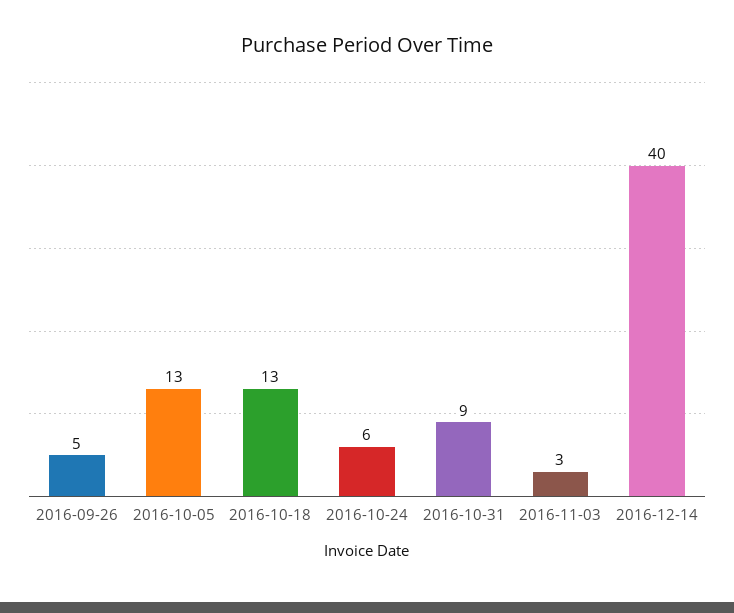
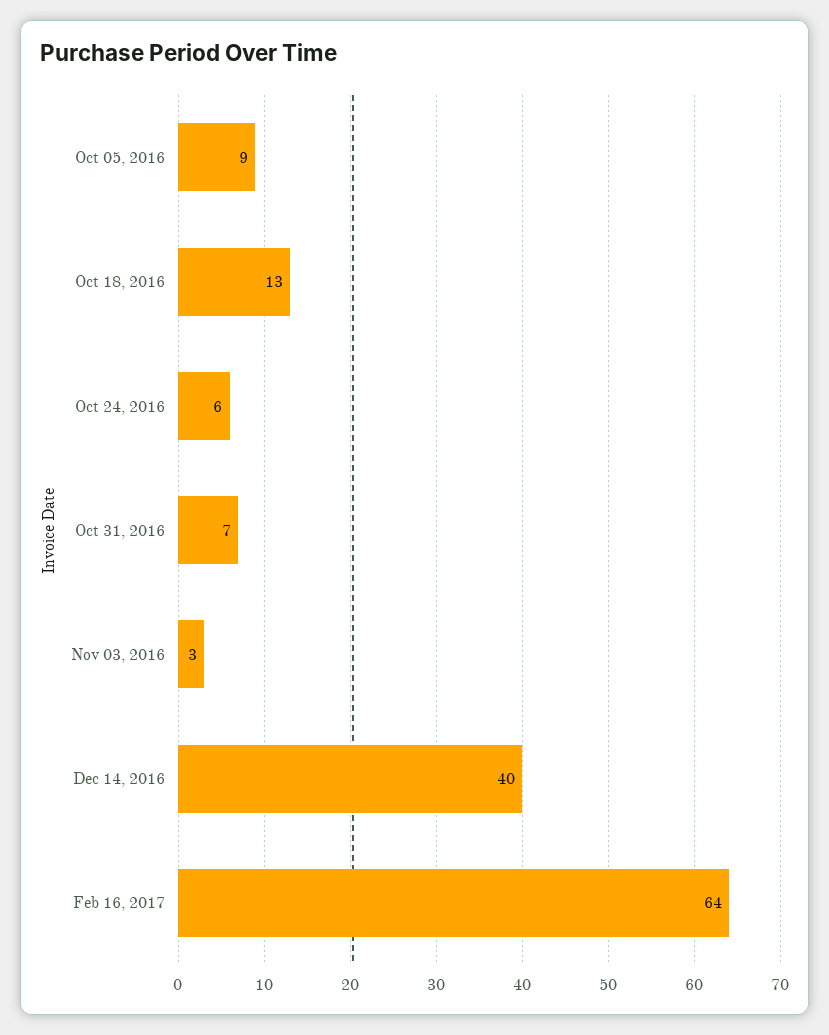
2016-09-26: 5 -> none
2016-10-05: 13 -> 9
2016-10-31: 9 -> 7
Feb 16, 2017: none -> 64

